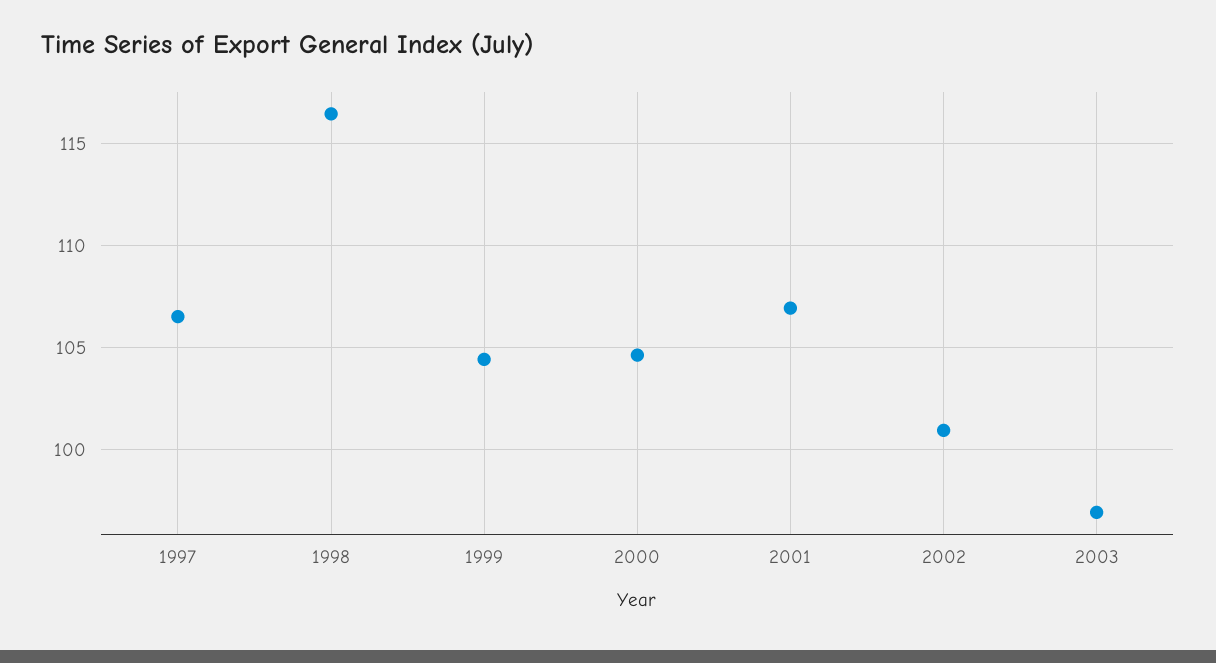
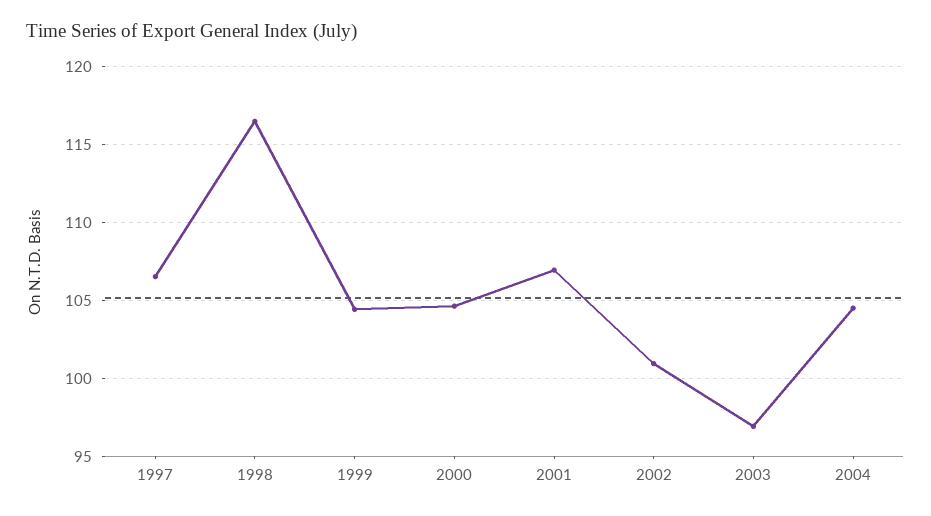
2004: none -> 104.5

